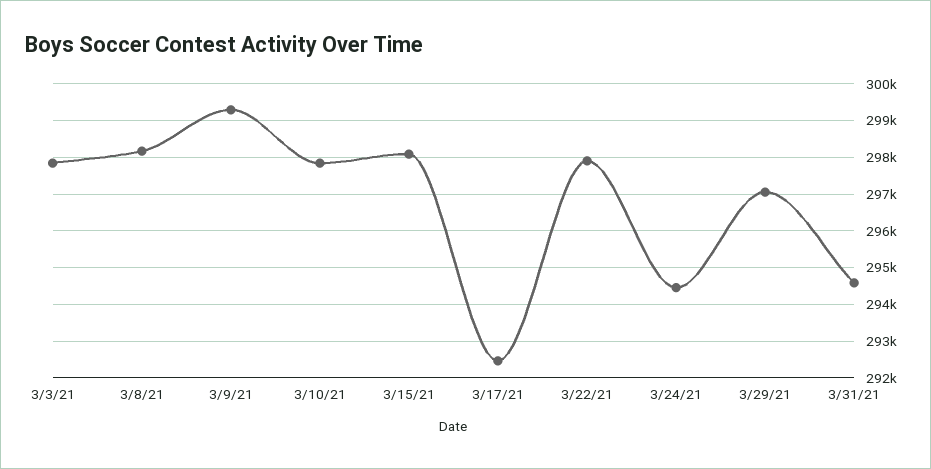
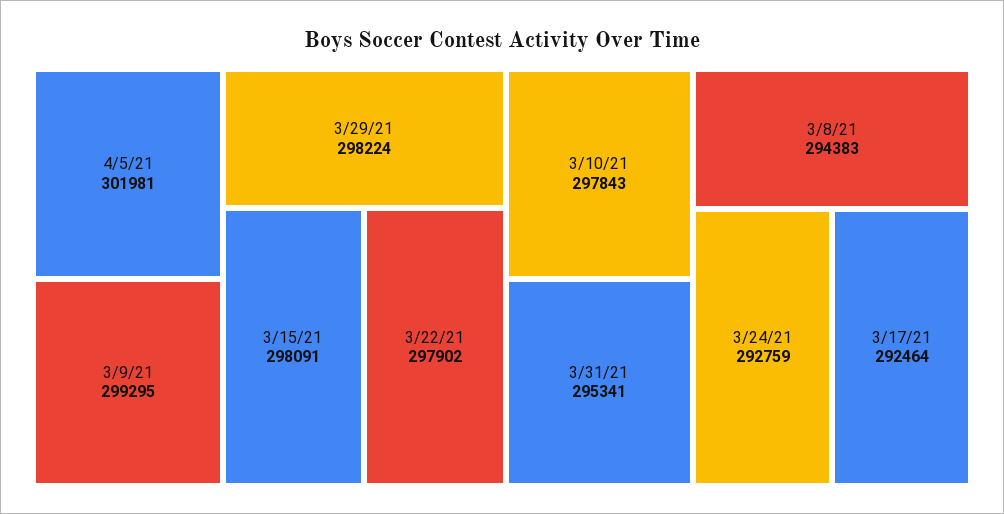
3/3/21: 297800 -> none
3/8/21: 298200 -> 294383
3/24/21: 294400 -> 292759
3/29/21: 297000 -> 298224
3/31/21: 294600 -> 295341
4/5/21: none -> 301981

